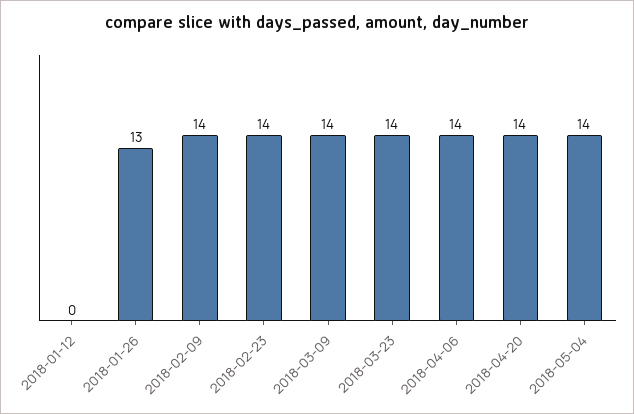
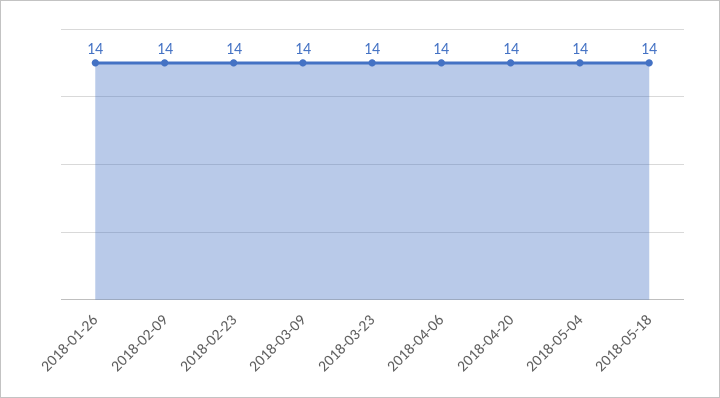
2018-01-12: 0 -> none
2018-01-26: 13 -> 14
2018-05-18: none -> 14

